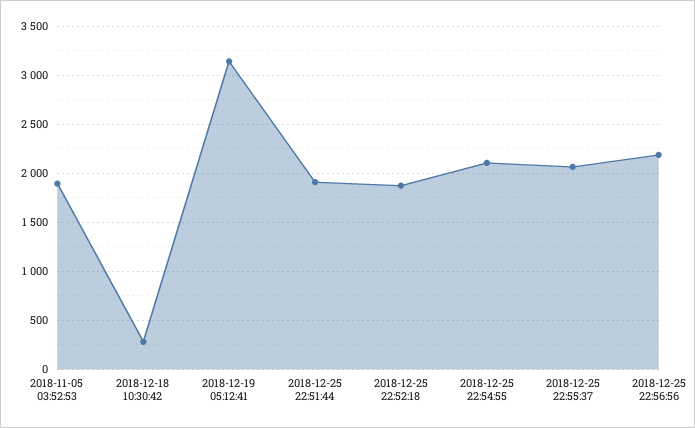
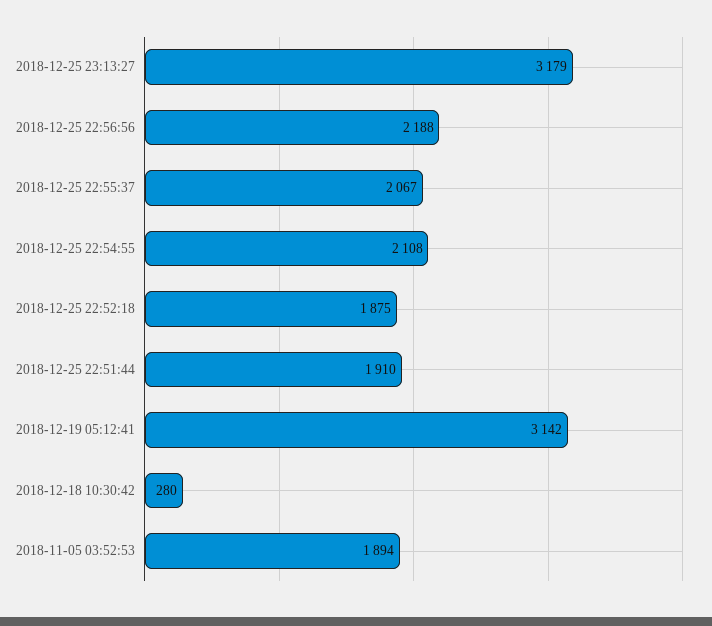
2018-12-25 23:13:27: none -> 3179

